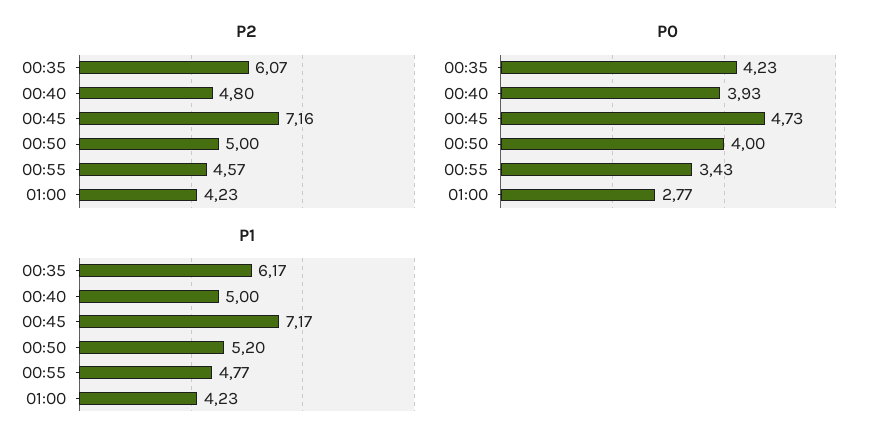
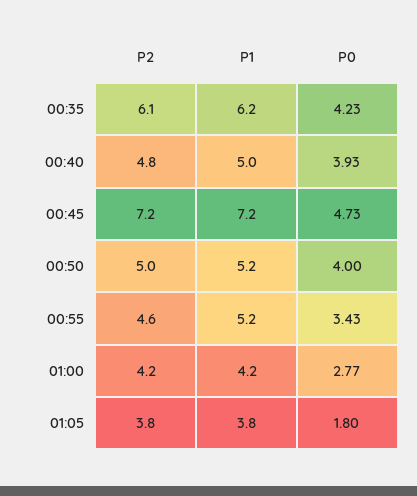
P1, 00:55: 4.77 -> 5.2
P2, 01:05: none -> 3.8
P1, 01:05: none -> 3.8
P0, 01:05: none -> 1.8

